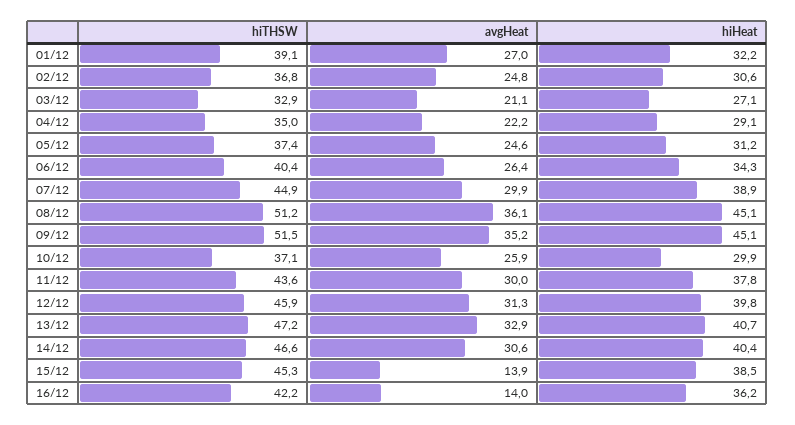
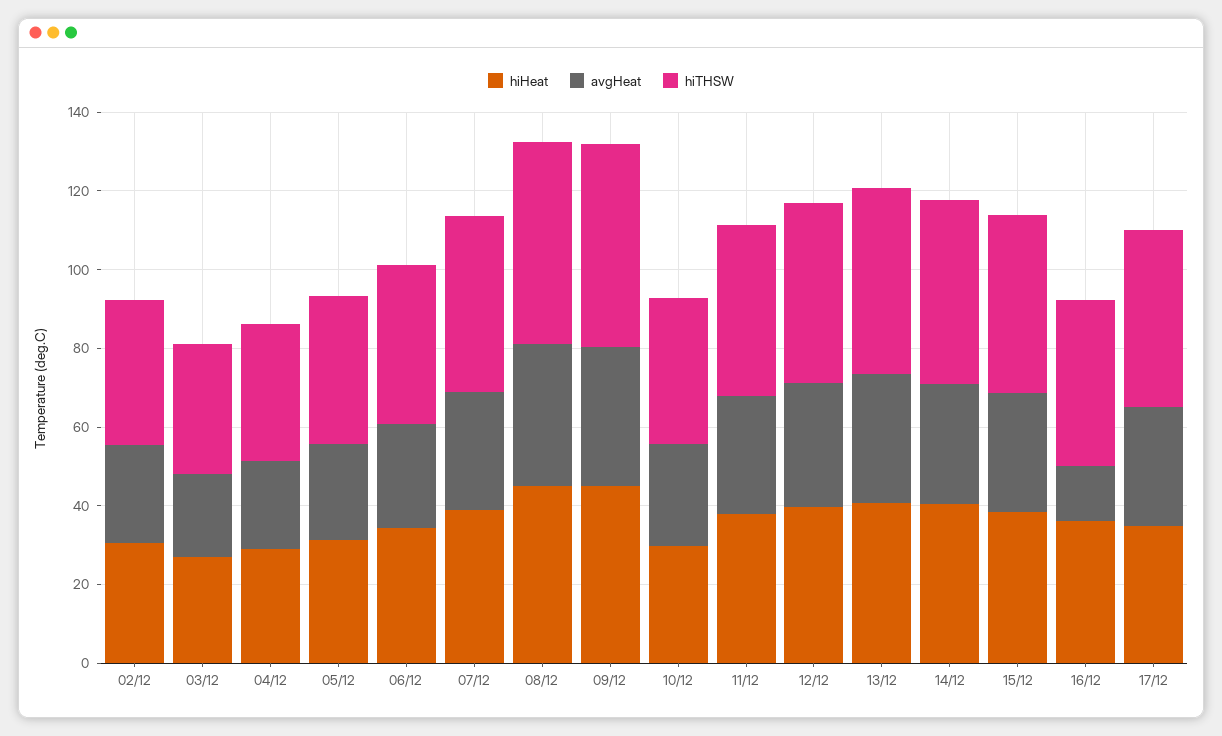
hiTHSW, 01/12: 39.1 -> none
avgHeat, 01/12: 27 -> none
hiHeat, 01/12: 32.2 -> none
avgHeat, 15/12: 13.9 -> 30
hiHeat, 17/12: none -> 35
avgHeat, 17/12: none -> 30
hiTHSW, 17/12: none -> 45

